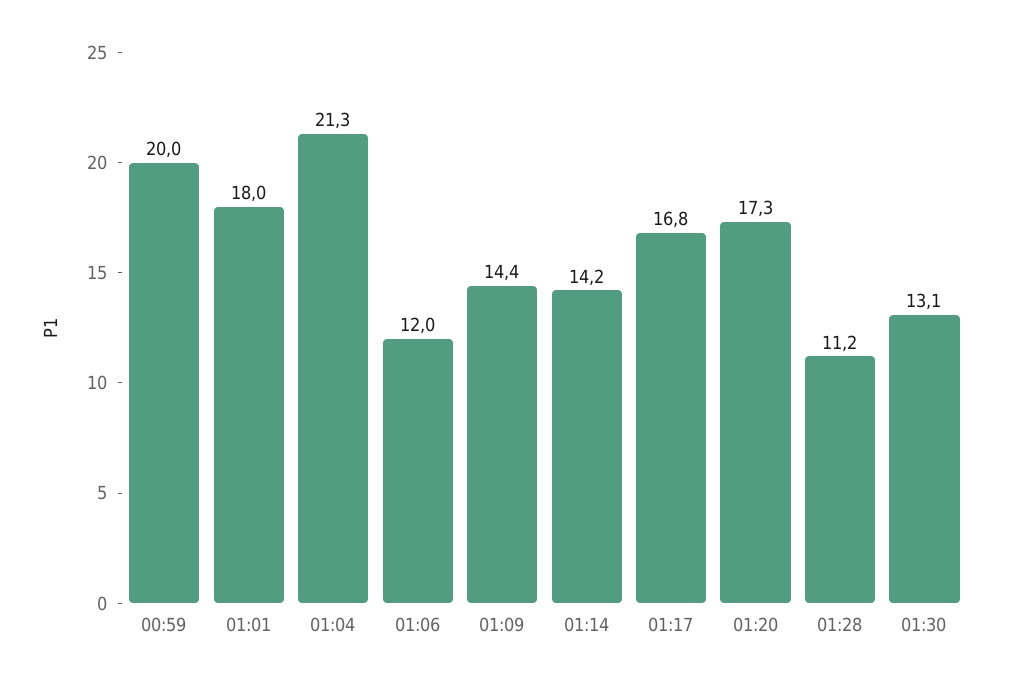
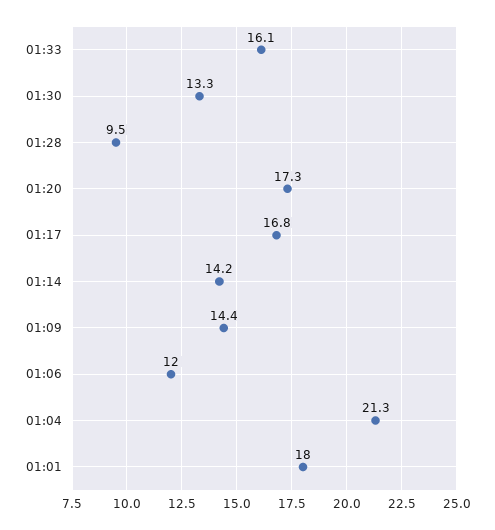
00:59: 20 -> none
01:28: 11.2 -> 9.5
01:30: 13.1 -> 13.3
01:33: none -> 16.1

